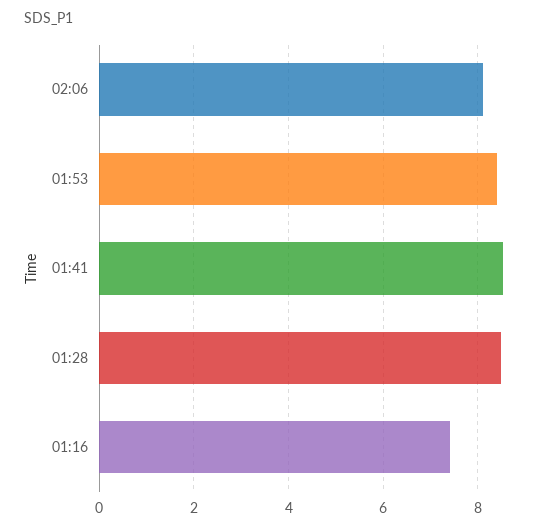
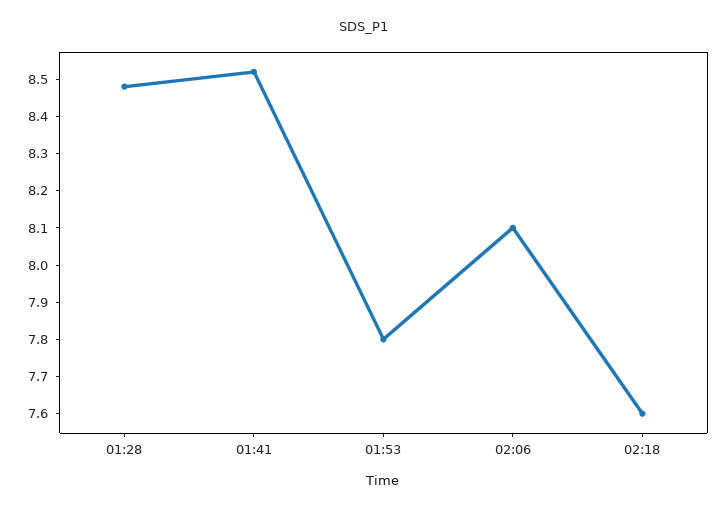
01:53: 8.4 -> 7.8
01:16: 7.4 -> none
02:18: none -> 7.6

